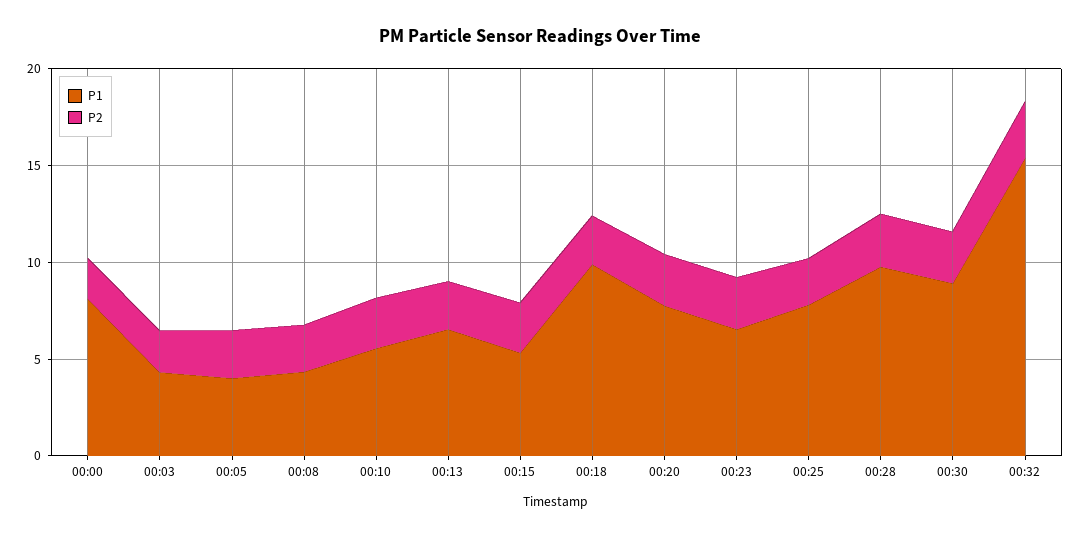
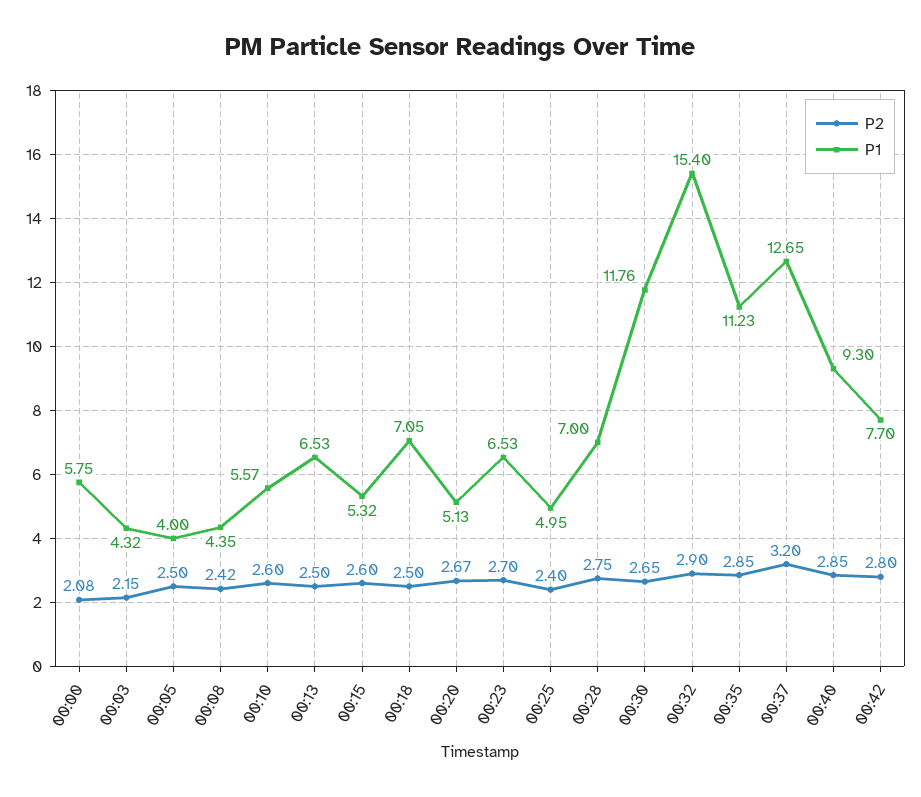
P1, 00:00: 8 -> 5.75
P1, 00:18: 10 -> 7.05
P1, 00:20: 8 -> 5.13
P1, 00:25: 8 -> 4.95
P1, 00:28: 10 -> 7
P1, 00:30: 9 -> 11.76
P2, 00:35: none -> 2.85
P1, 00:35: none -> 11.23
P2, 00:37: none -> 3.2
P1, 00:37: none -> 12.65
P2, 00:40: none -> 2.85
P1, 00:40: none -> 9.3
P2, 00:42: none -> 2.8
P1, 00:42: none -> 7.7

